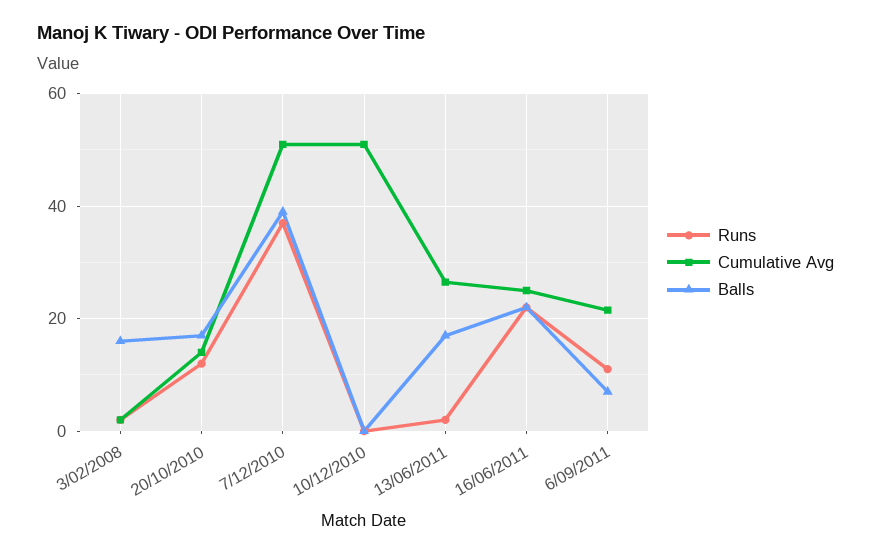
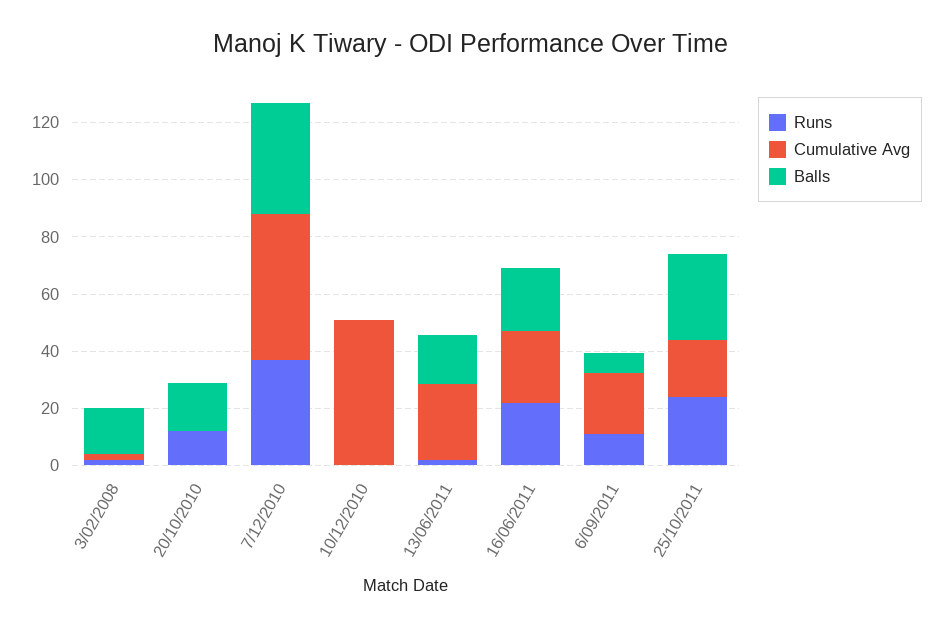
Cumulative Avg, 20/10/2010: 14 -> 0
Runs, 25/10/2011: none -> 25
Cumulative Avg, 25/10/2011: none -> 20
Balls, 25/10/2011: none -> 30

